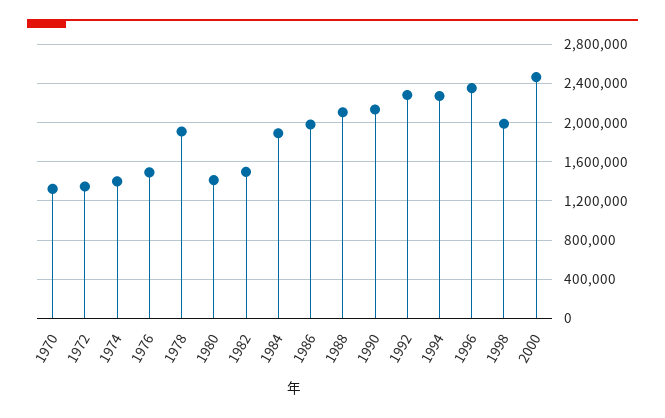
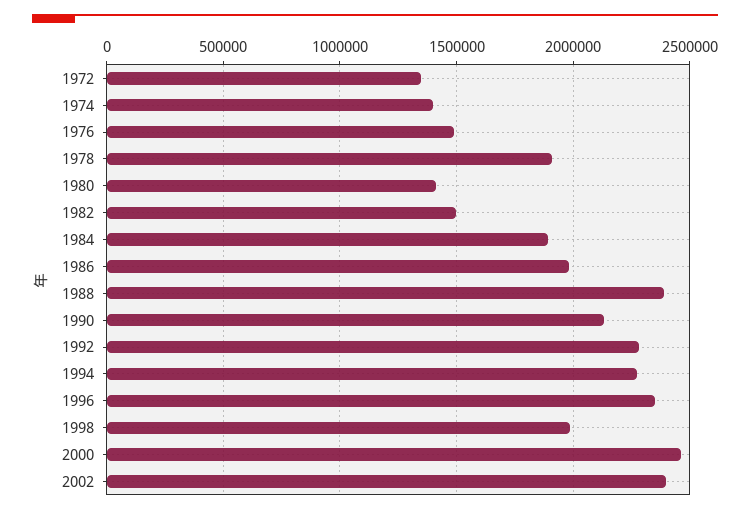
1970: 1300000 -> none
1988: 2100000 -> 2400000
2002: none -> 2400000

